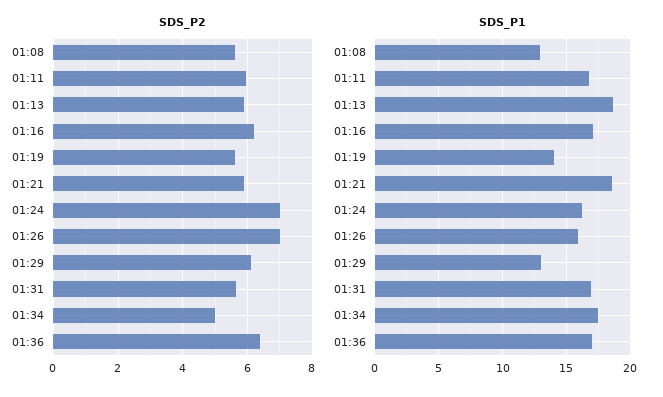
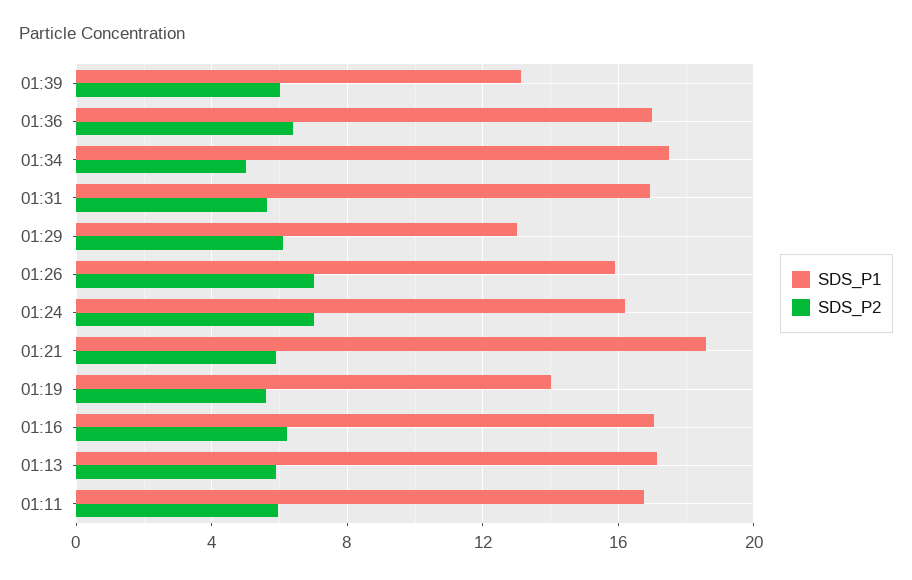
SDS_P2, 01:08: 5.6 -> none
SDS_P1, 01:08: 13 -> none
SDS_P1, 01:13: 18.5 -> 17
SDS_P1, 01:39: none -> 13
SDS_P2, 01:39: none -> 6

